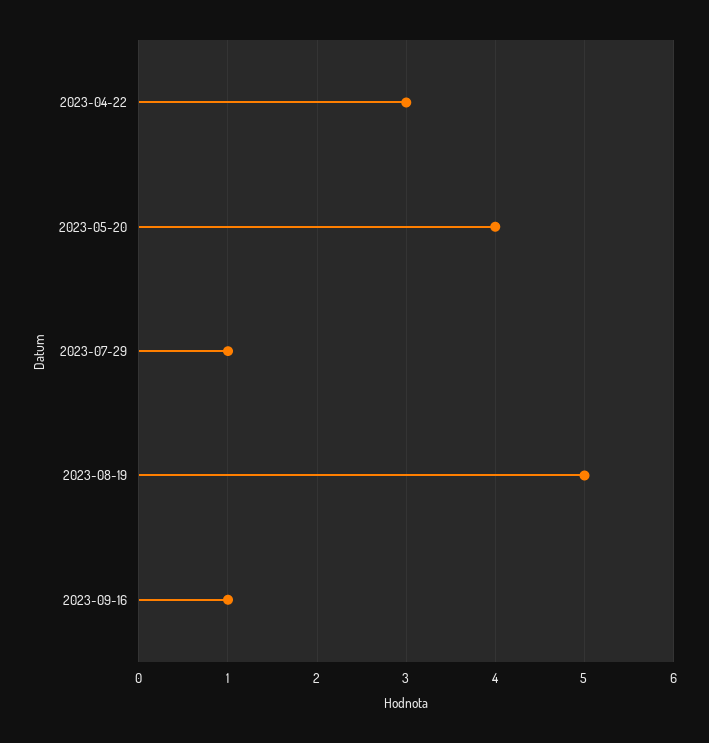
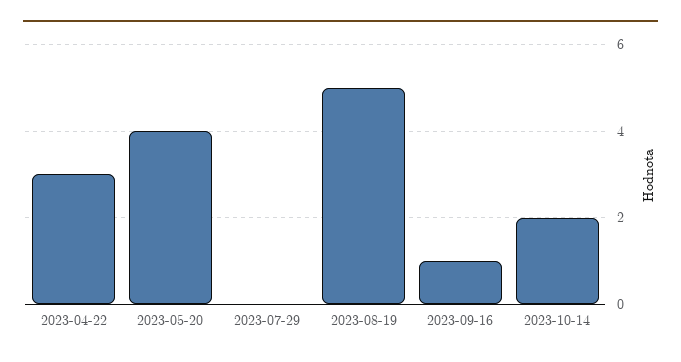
2023-07-29: 1 -> 0
2023-10-14: none -> 2

